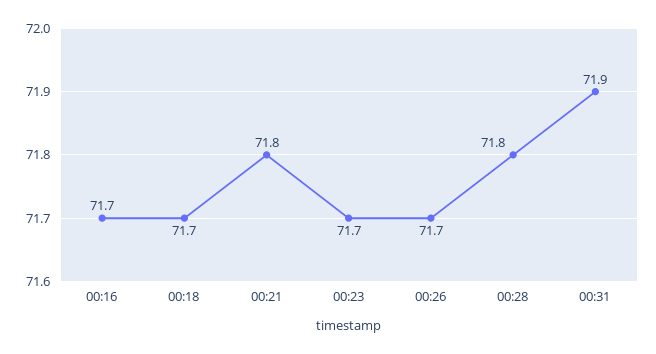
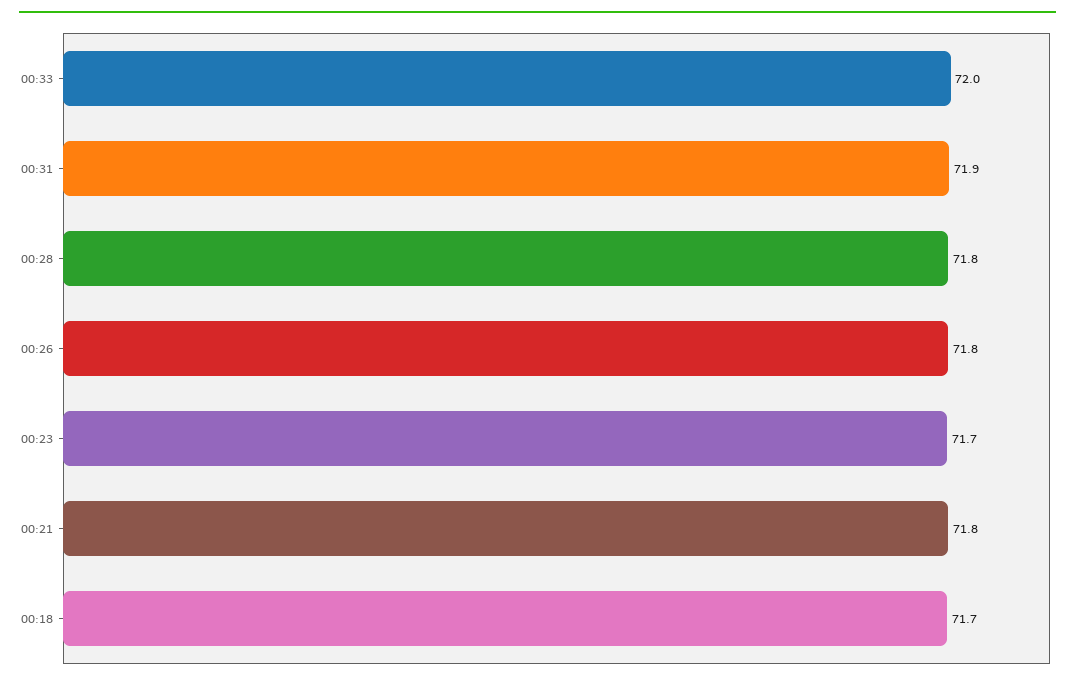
00:16: 71.7 -> none
00:26: 71.7 -> 71.8
00:33: none -> 72

